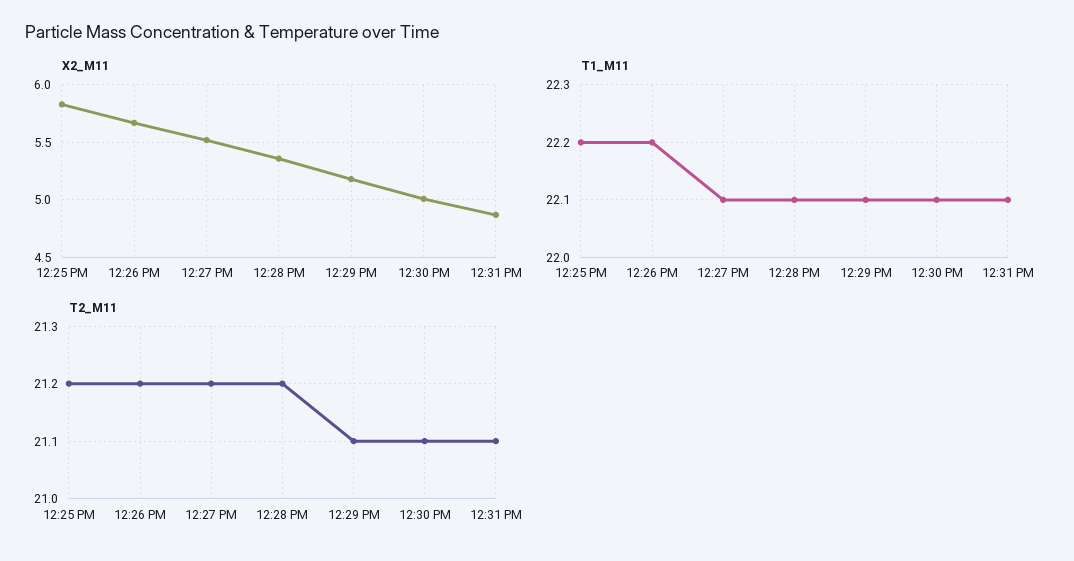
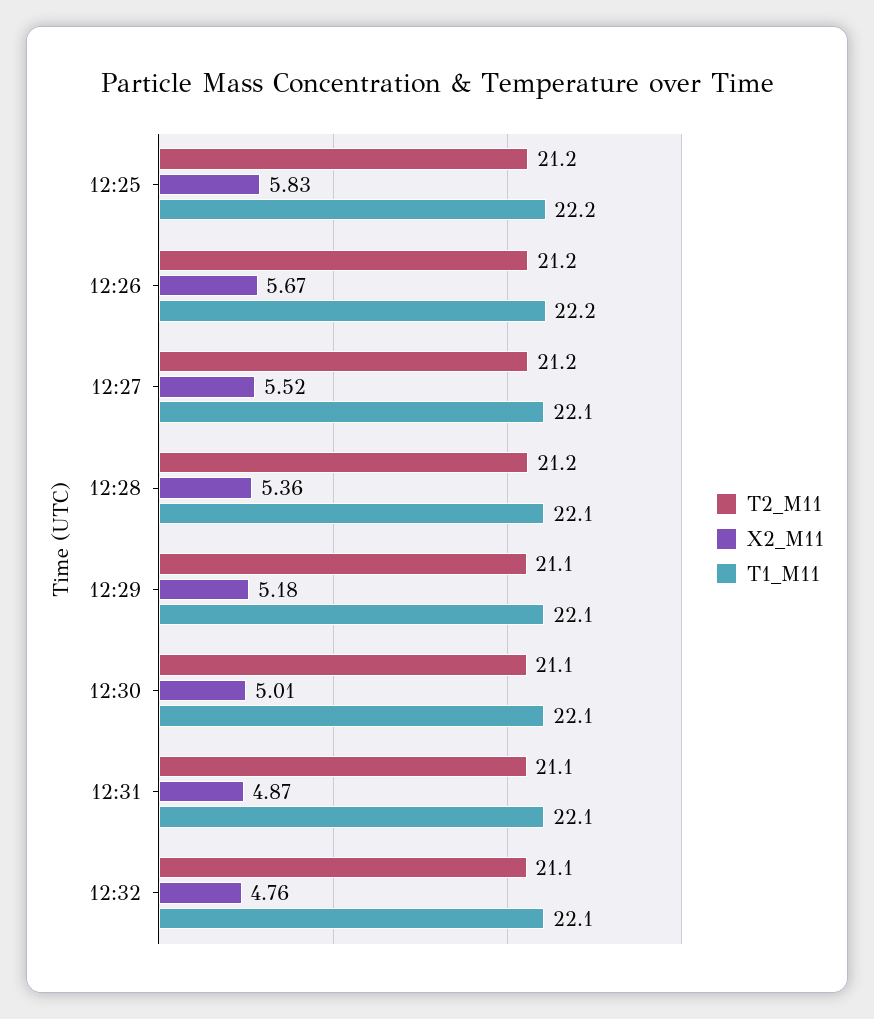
T2_M11, 12:32: none -> 21.1
X2_M11, 12:32: none -> 4.76
T1_M11, 12:32: none -> 22.1

